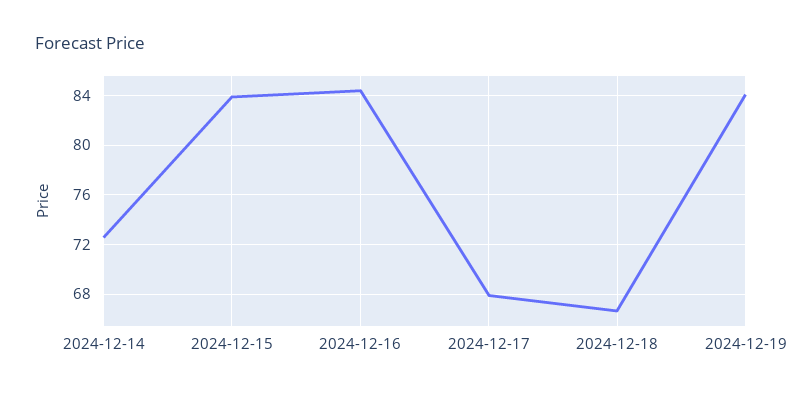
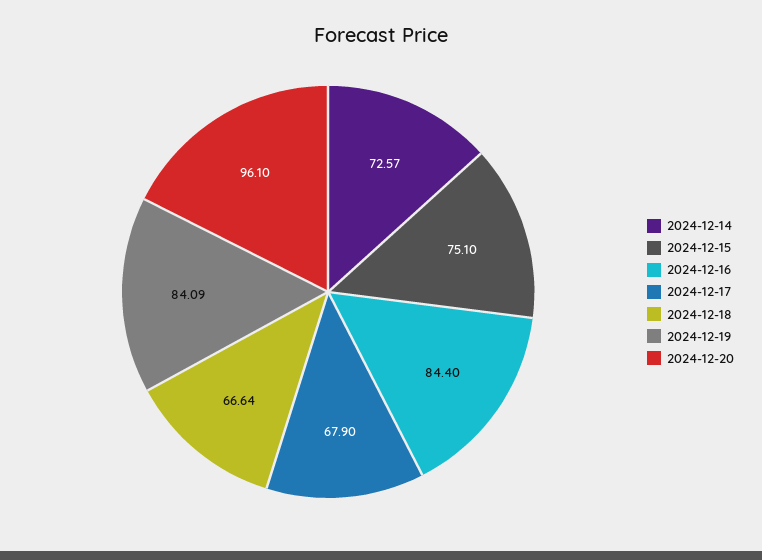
2024-12-15: 84 -> 75.1
2024-12-20: none -> 96.1

